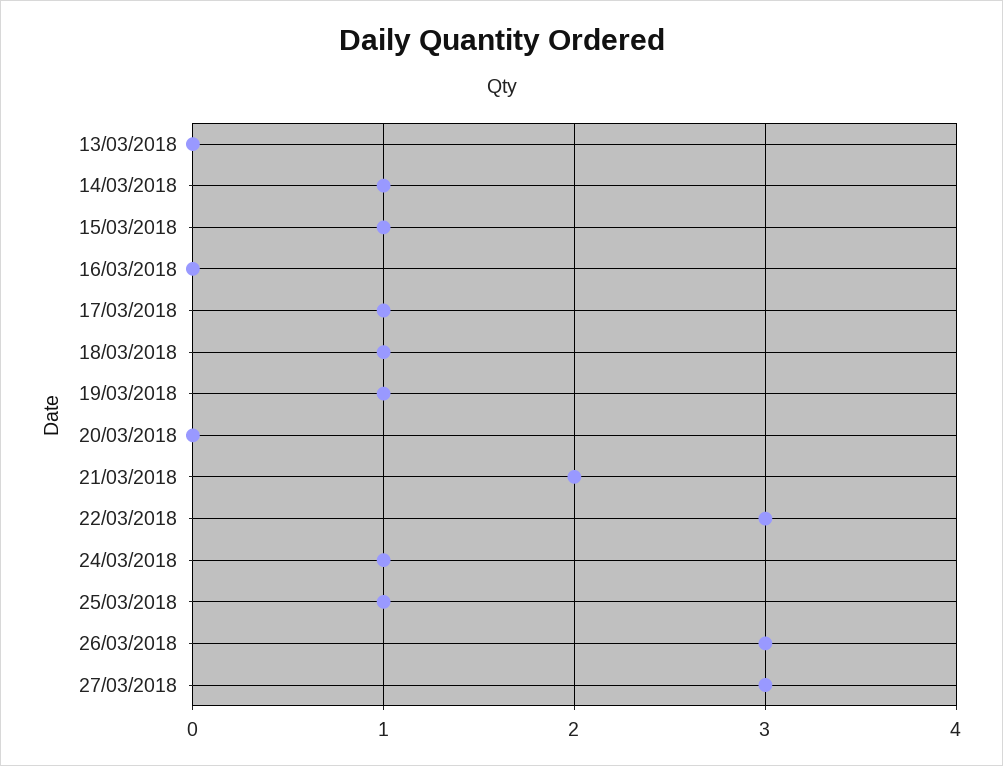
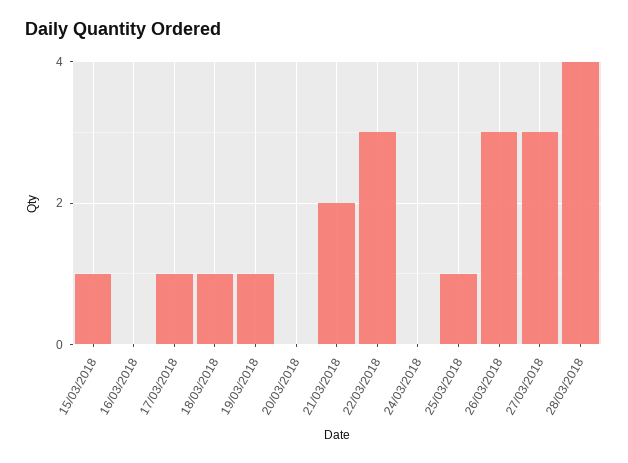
13/03/2018: 0 -> none
14/03/2018: 1 -> none
24/03/2018: 1 -> 0
28/03/2018: none -> 4

